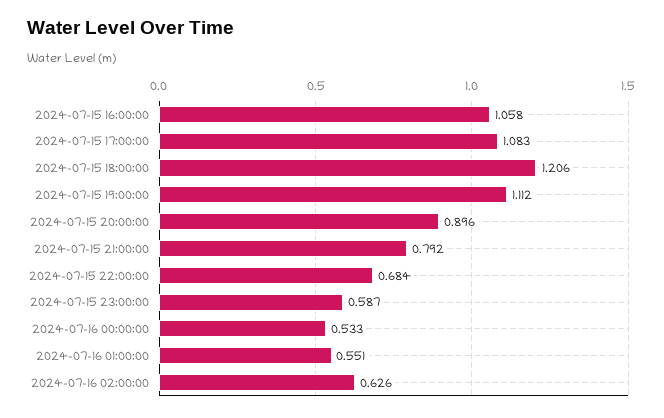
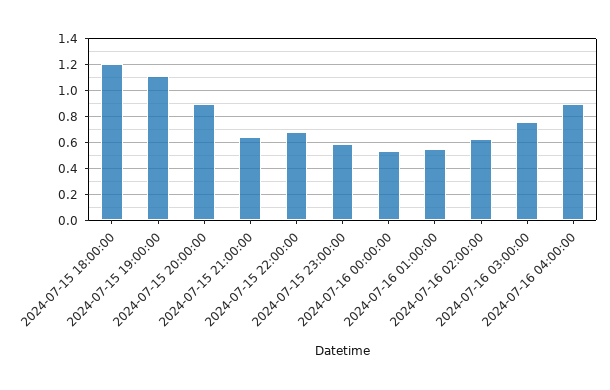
2024-07-15 16:00:00: 1.058 -> none
2024-07-15 17:00:00: 1.083 -> none
2024-07-15 21:00:00: 0.792 -> 0.65
2024-07-16 03:00:00: none -> 0.75
2024-07-16 04:00:00: none -> 0.9

